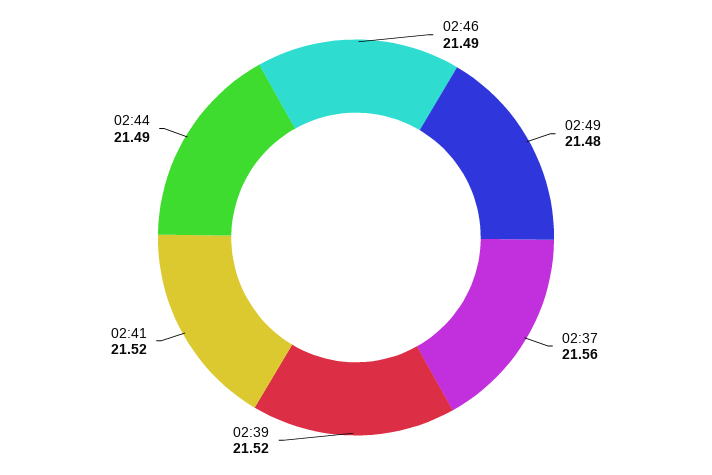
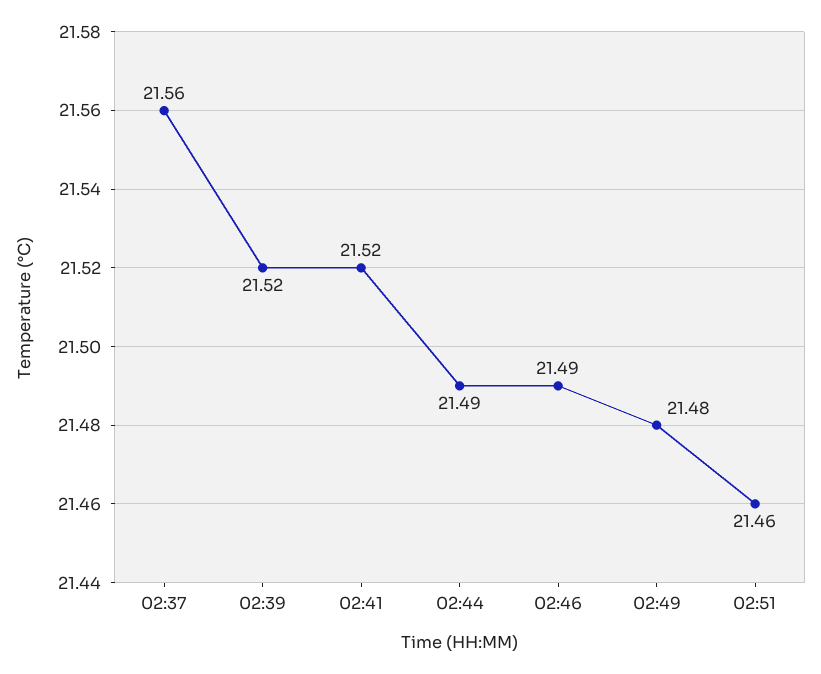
02:51: none -> 21.46

